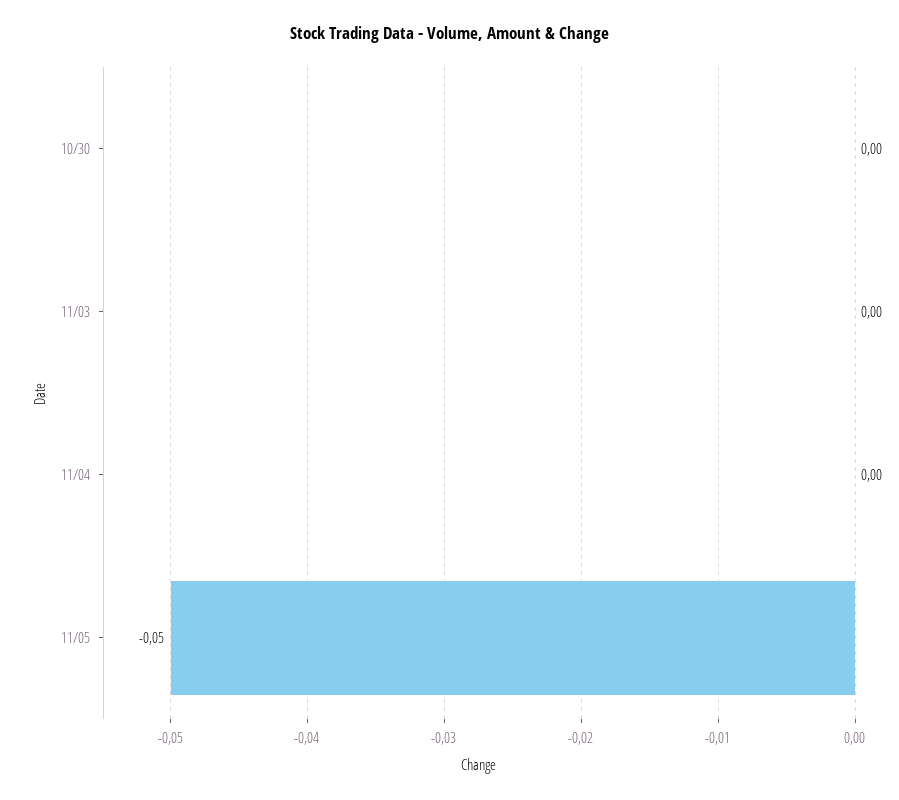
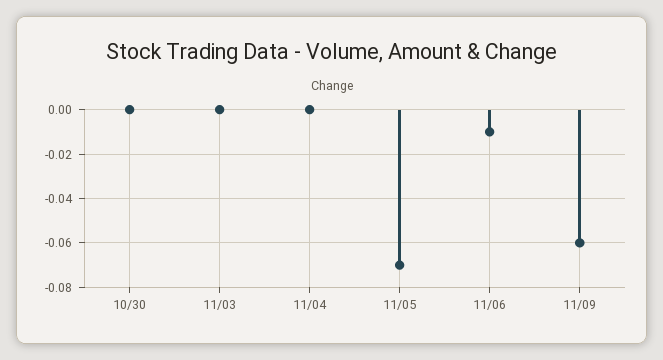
11/05: -0.05 -> -0.07
11/06: none -> -0.01
11/09: none -> -0.06

